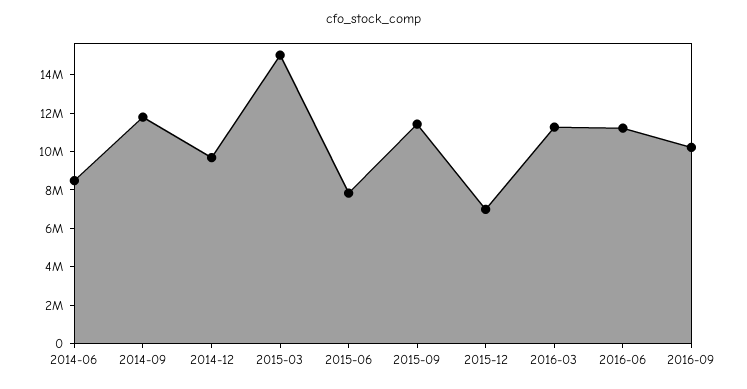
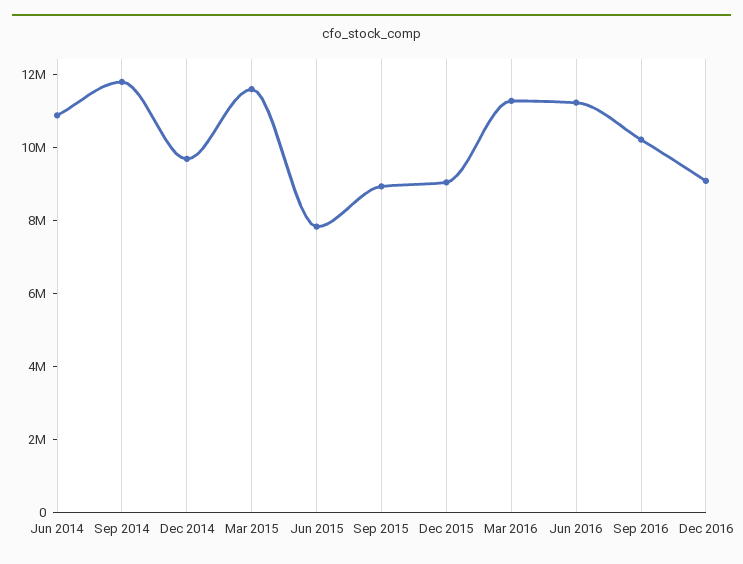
2014-06: 8500000 -> 11000000
2015-03: 15000000 -> 11500000
2015-09: 11500000 -> 9000000
2015-12: 7000000 -> 9000000
Dec 2016: none -> 9000000

